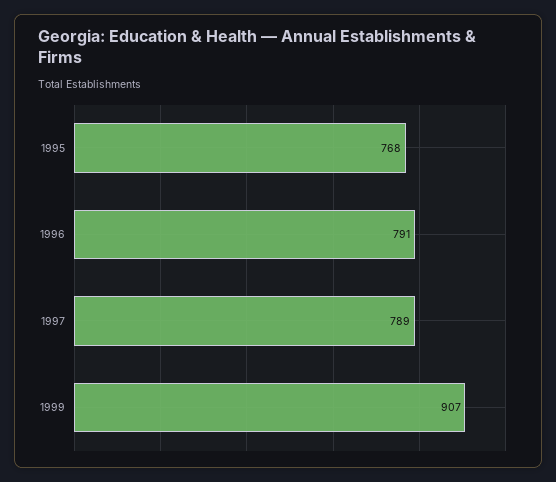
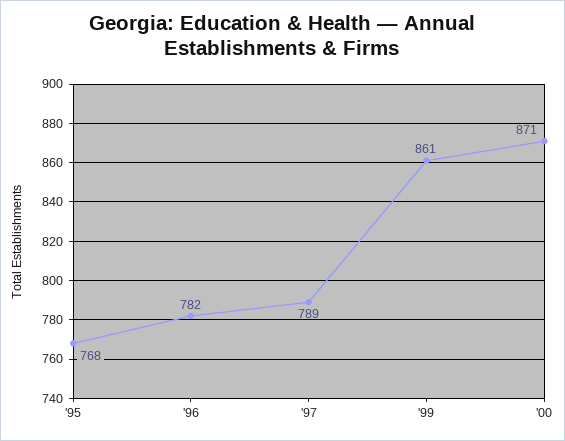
1996: 791 -> 782
1999: 907 -> 861
'00: none -> 871

